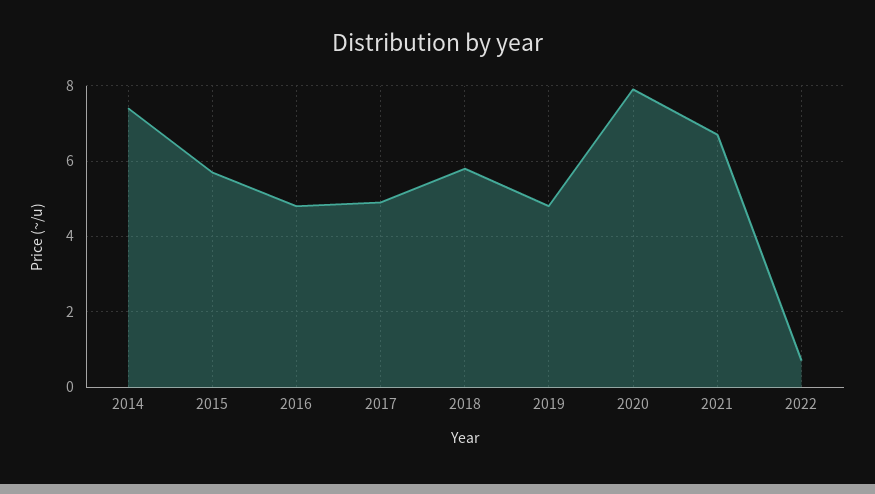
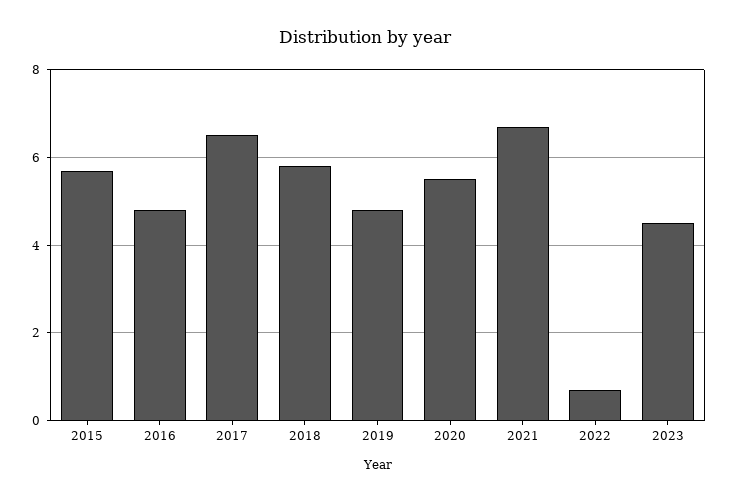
2014: 7.5 -> none
2017: 5 -> 6.5
2020: 8 -> 5.5
2023: none -> 4.5

